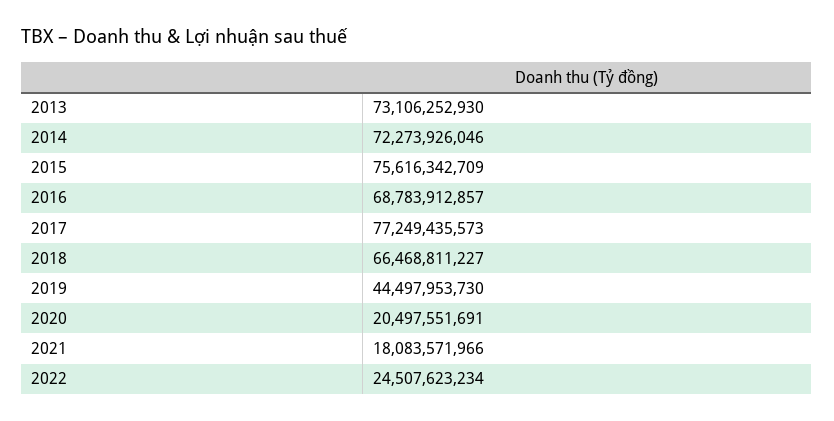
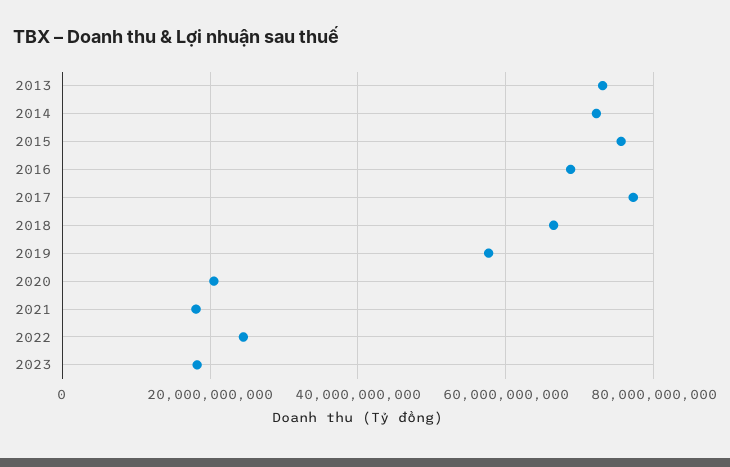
2019: 44497953730 -> 58000000000
2023: none -> 18000000000

